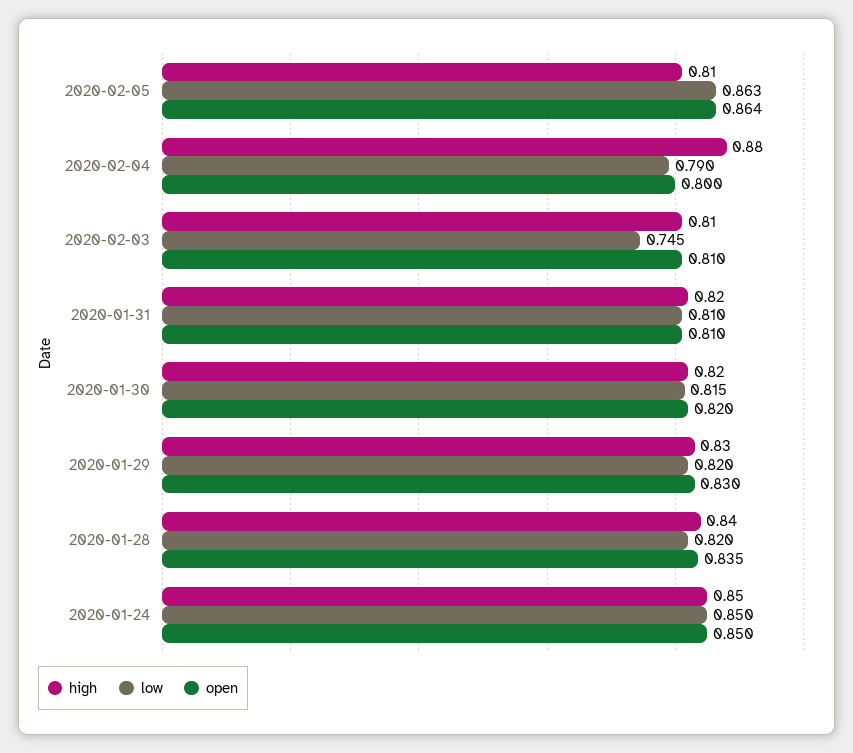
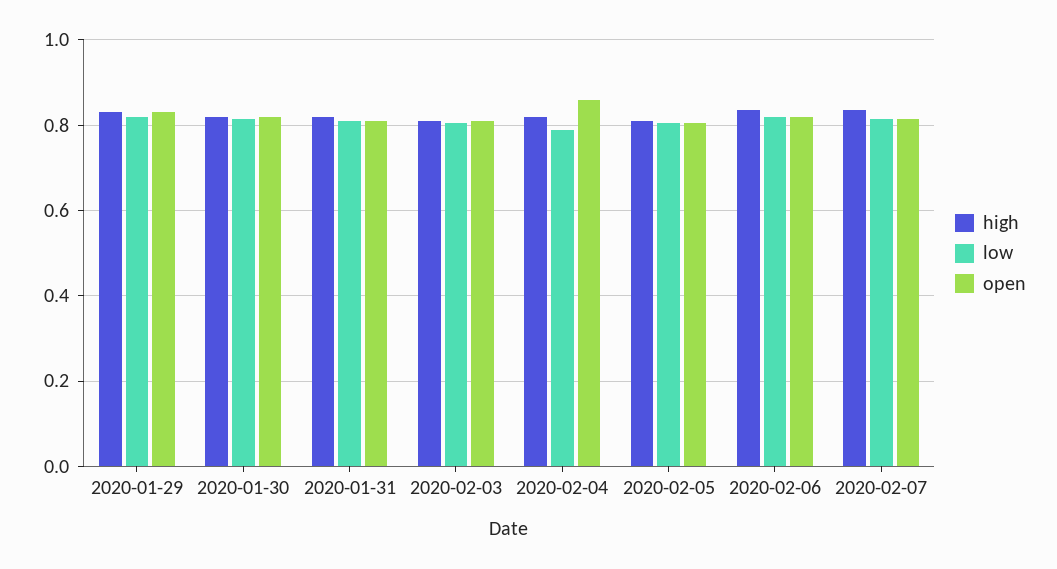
low, 2020-02-05: 0.863 -> 0.8
open, 2020-02-05: 0.864 -> 0.8
high, 2020-02-04: 0.88 -> 0.82
open, 2020-02-04: 0.8 -> 0.86
low, 2020-02-03: 0.745 -> 0.8
high, 2020-01-28: 0.84 -> none
low, 2020-01-28: 0.82 -> none
open, 2020-01-28: 0.835 -> none
high, 2020-01-24: 0.85 -> none
low, 2020-01-24: 0.85 -> none
open, 2020-01-24: 0.85 -> none
high, 2020-02-06: none -> 0.84
low, 2020-02-06: none -> 0.82
open, 2020-02-06: none -> 0.82
high, 2020-02-07: none -> 0.84
low, 2020-02-07: none -> 0.82
open, 2020-02-07: none -> 0.82

